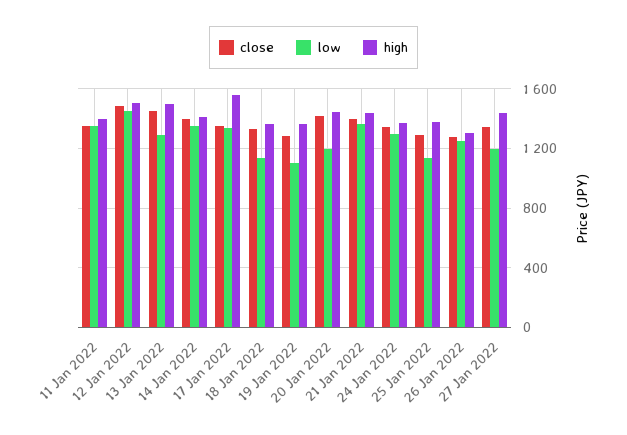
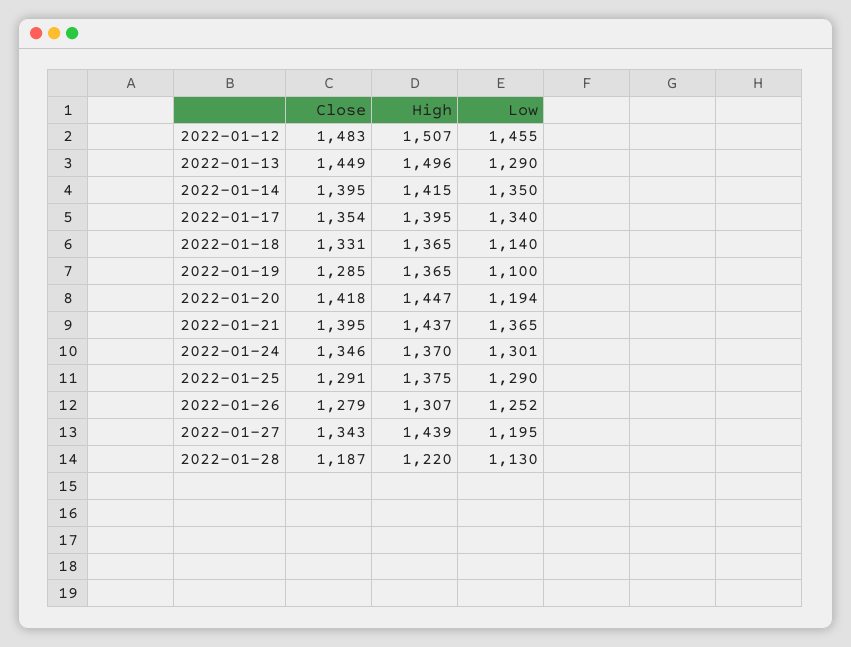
close, 11 Jan 2022: 1350 -> none
low, 11 Jan 2022: 1350 -> none
high, 11 Jan 2022: 1400 -> none
high, 17 Jan 2022: 1550 -> 1395
low, 25 Jan 2022: 1150 -> 1290
close, 2022-01-28: none -> 1187
high, 2022-01-28: none -> 1220
low, 2022-01-28: none -> 1130

